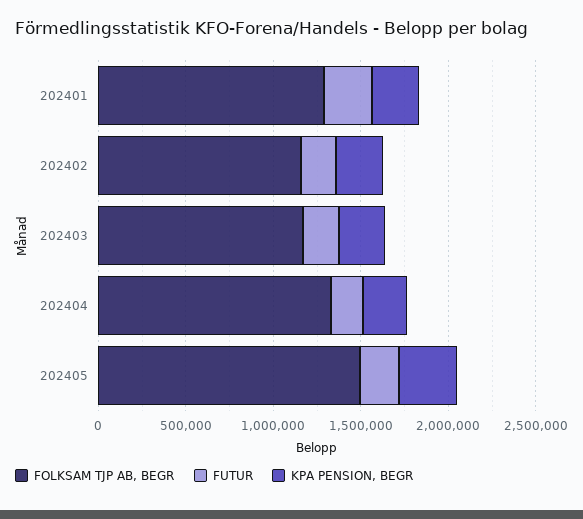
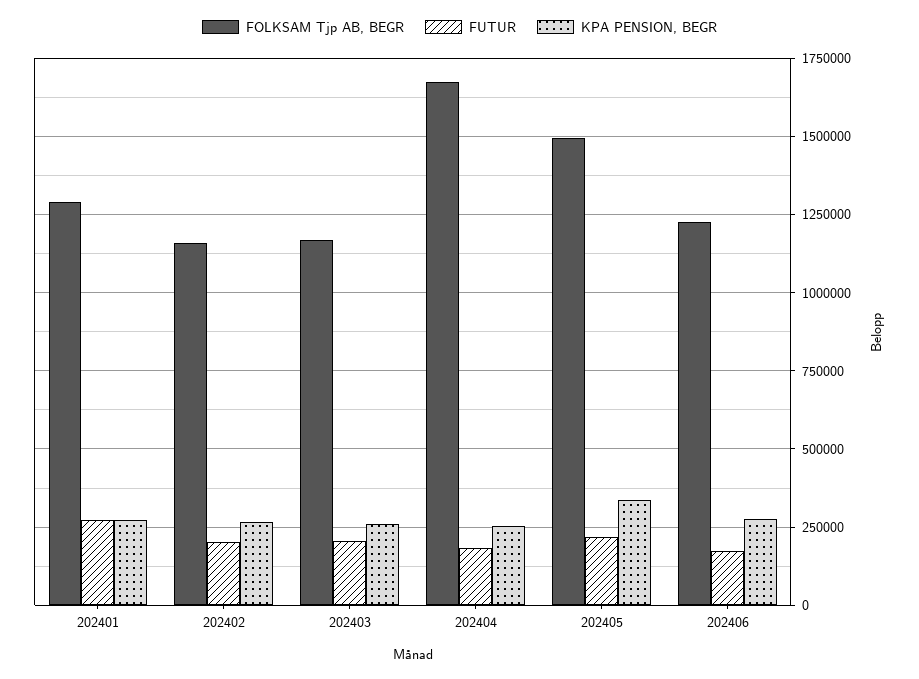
FOLKSAM TJP AB, BEGR, 202404: 1300000 -> 1675000
FOLKSAM TJP AB, BEGR, 202406: none -> 1225000
FUTUR, 202406: none -> 175000
KPA PENSION, BEGR, 202406: none -> 275000

